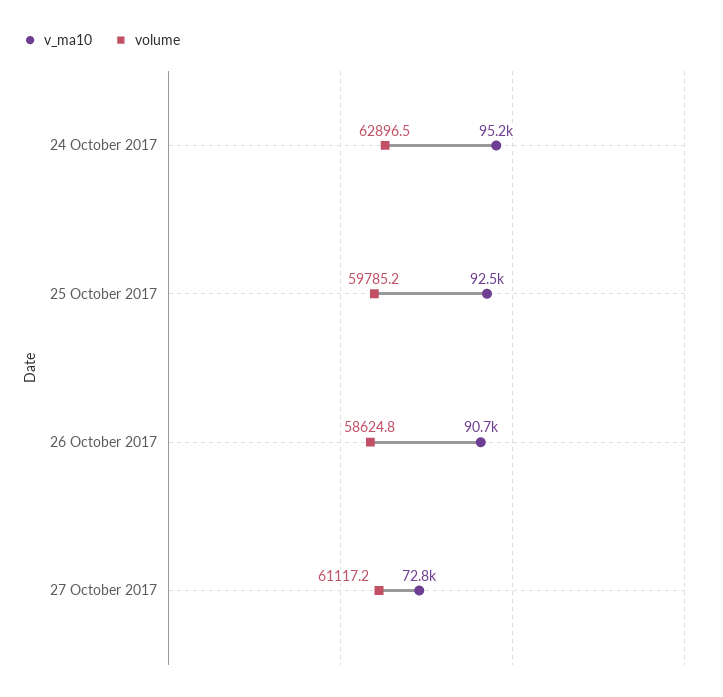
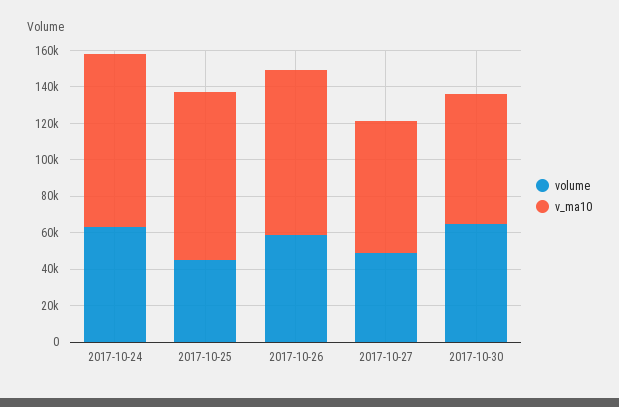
volume, 25 October 2017: 59785.2 -> 45000
volume, 27 October 2017: 61117.2 -> 50000
volume, 2017-10-30: none -> 65000
v_ma10, 2017-10-30: none -> 70000

